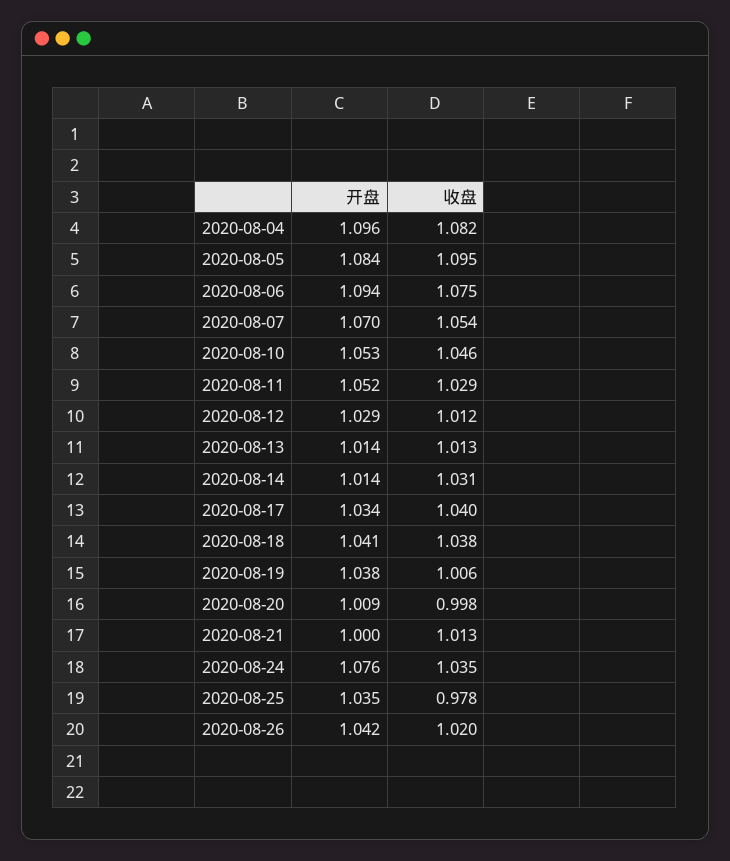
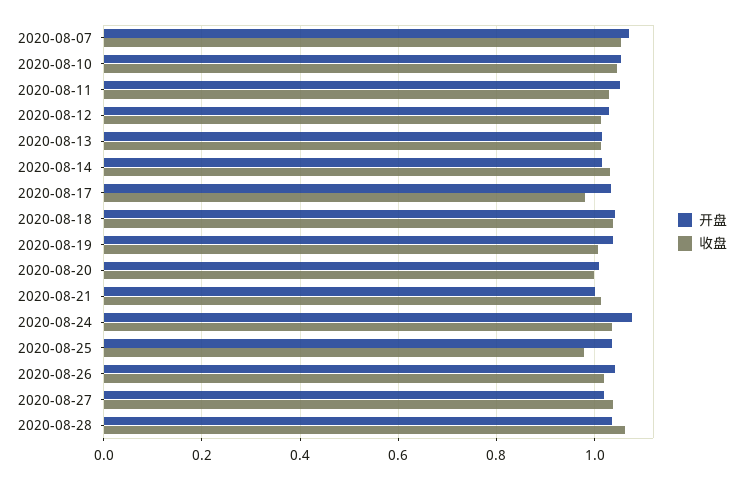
开盘, 2020-08-04: 1.096 -> none
收盘, 2020-08-04: 1.082 -> none
开盘, 2020-08-05: 1.084 -> none
收盘, 2020-08-05: 1.095 -> none
开盘, 2020-08-06: 1.094 -> none
收盘, 2020-08-06: 1.075 -> none
收盘, 2020-08-17: 1.04 -> 0.98
开盘, 2020-08-27: none -> 1.02
收盘, 2020-08-27: none -> 1.04
开盘, 2020-08-28: none -> 1.04
收盘, 2020-08-28: none -> 1.06

